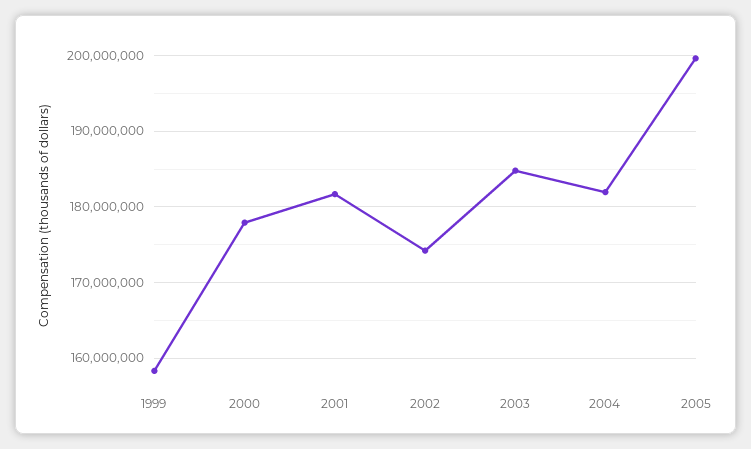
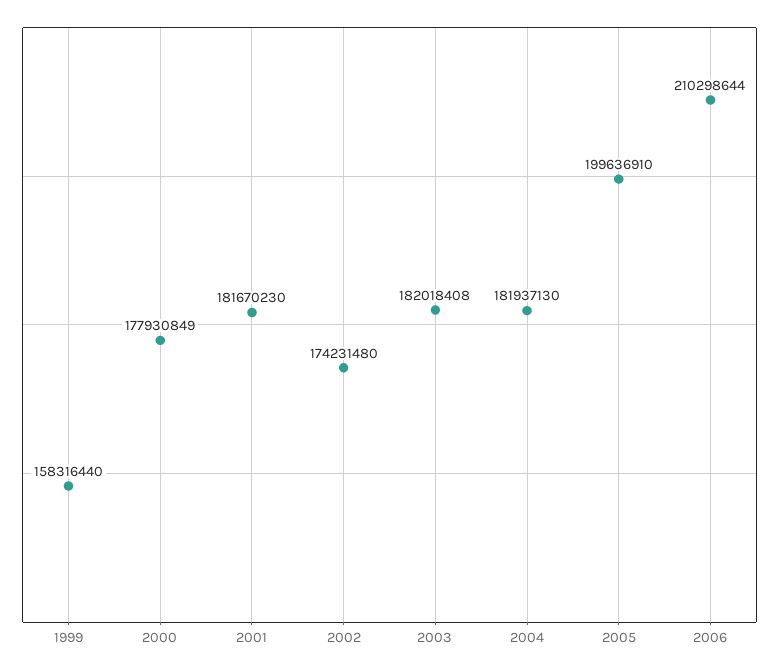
2003: 185000000 -> 182018408
2006: none -> 210298644

